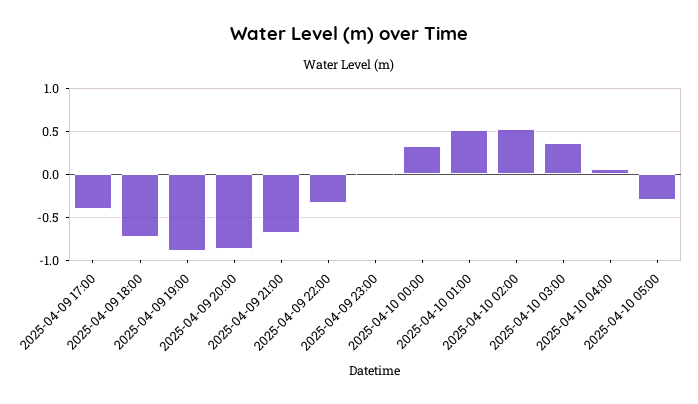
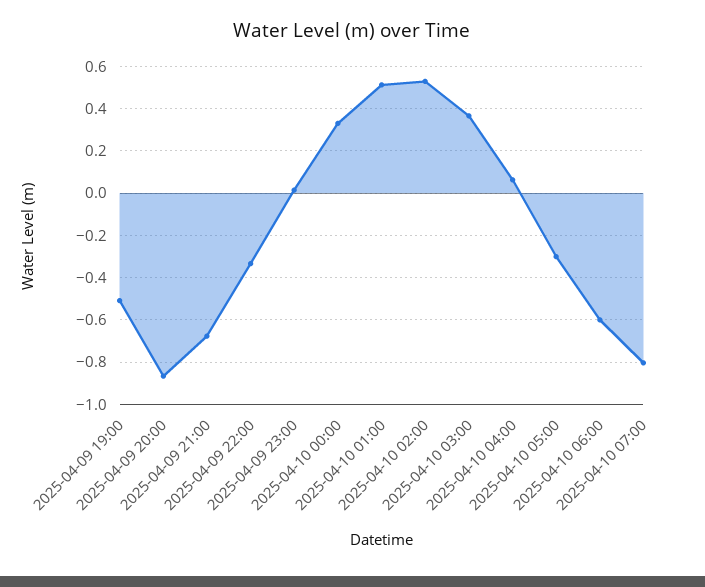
2025-04-09 17:00: -0.4 -> none
2025-04-09 18:00: -0.7 -> none
2025-04-09 19:00: -0.9 -> -0.5
2025-04-10 06:00: none -> -0.6
2025-04-10 07:00: none -> -0.8

